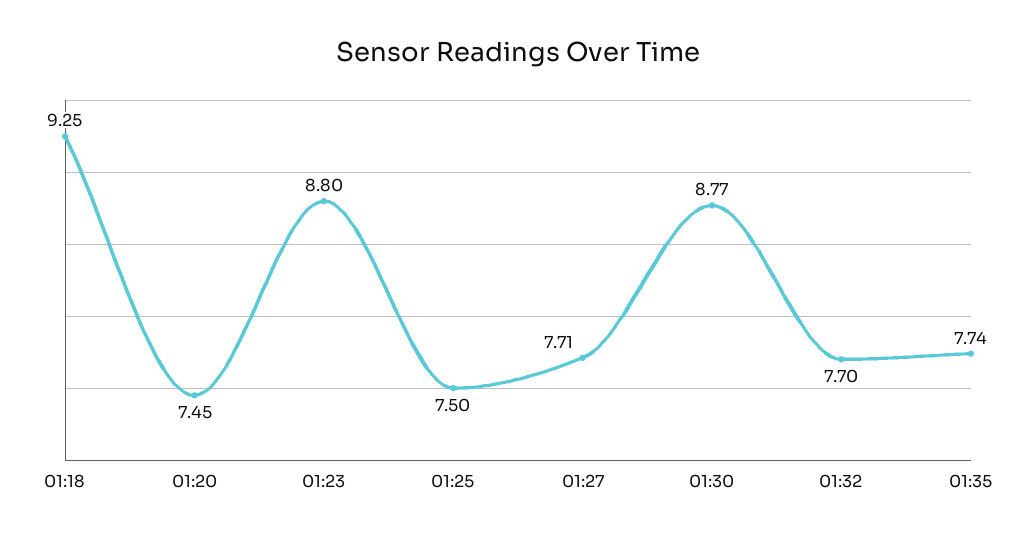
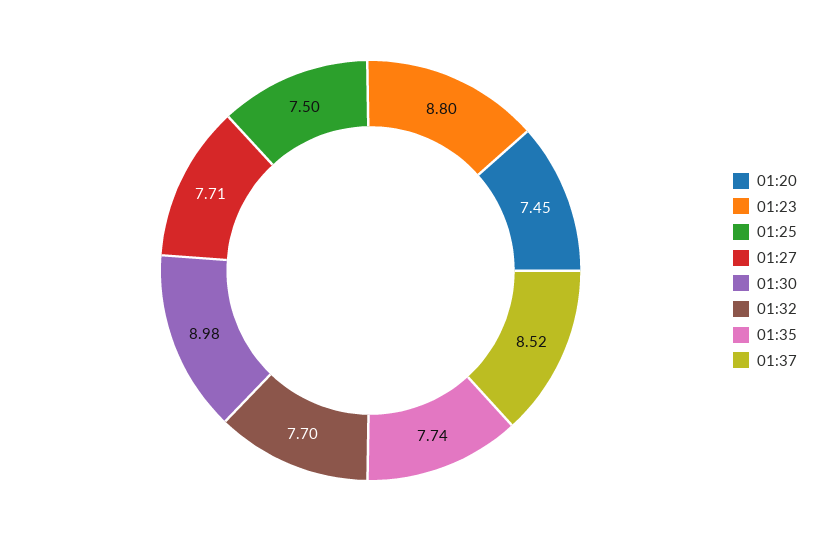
01:18: 9.25 -> none
01:30: 8.77 -> 8.98
01:37: none -> 8.52

